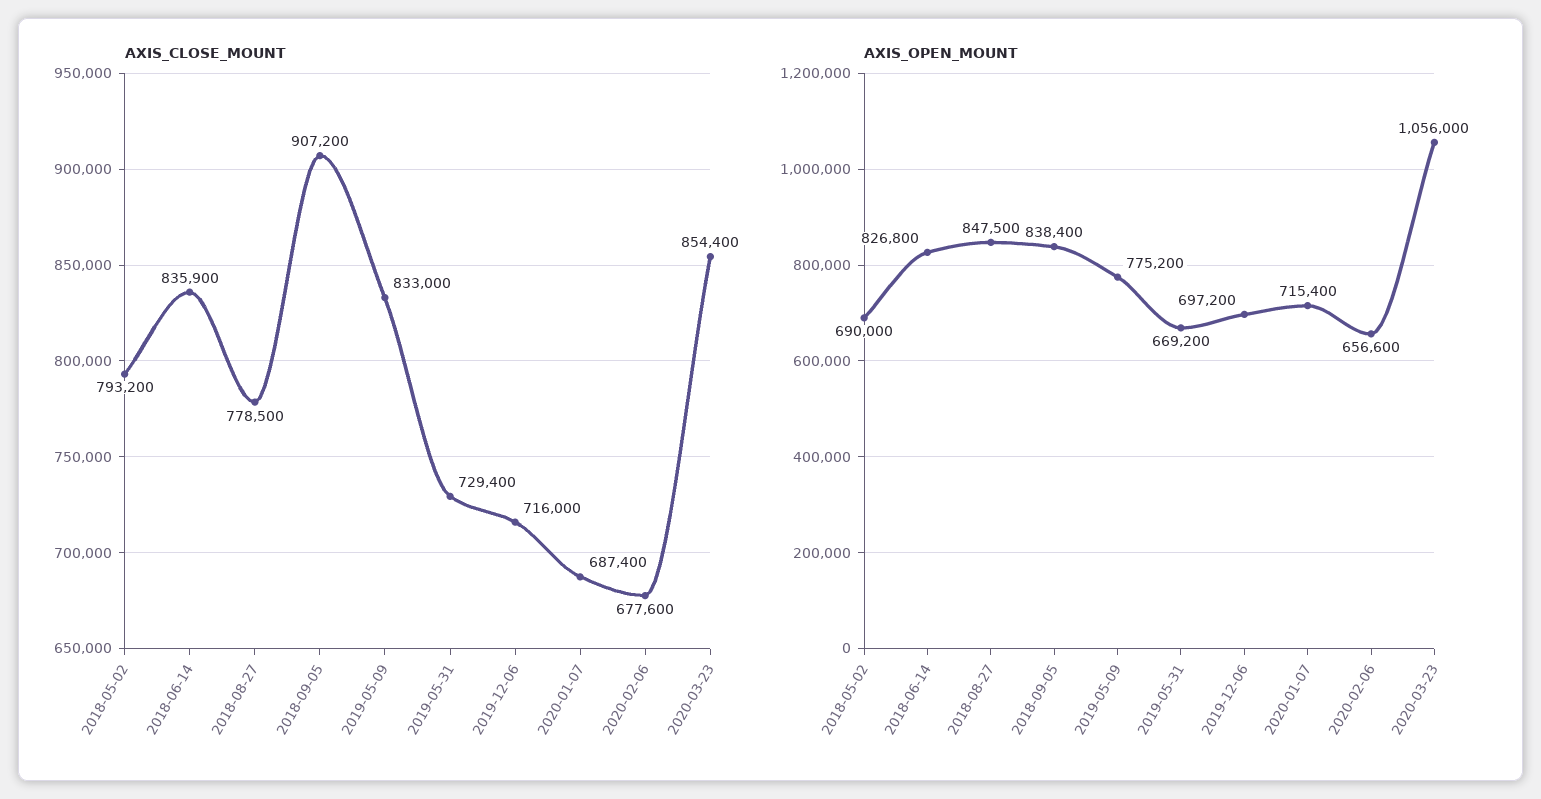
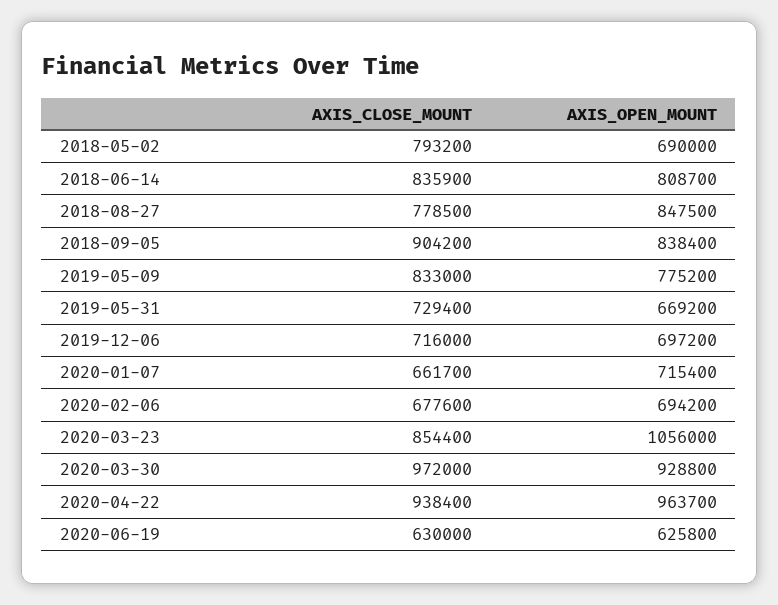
AXIS_CLOSE_MOUNT, 2018-09-05: 907200 -> 904200
AXIS_CLOSE_MOUNT, 2020-01-07: 687400 -> 661700
AXIS_OPEN_MOUNT, 2018-06-14: 826800 -> 808700
AXIS_OPEN_MOUNT, 2020-02-06: 656600 -> 694200
AXIS_CLOSE_MOUNT, 2020-03-30: none -> 972000
AXIS_OPEN_MOUNT, 2020-03-30: none -> 928800
AXIS_CLOSE_MOUNT, 2020-04-22: none -> 938400
AXIS_OPEN_MOUNT, 2020-04-22: none -> 963700
AXIS_CLOSE_MOUNT, 2020-06-19: none -> 630000
AXIS_OPEN_MOUNT, 2020-06-19: none -> 625800

